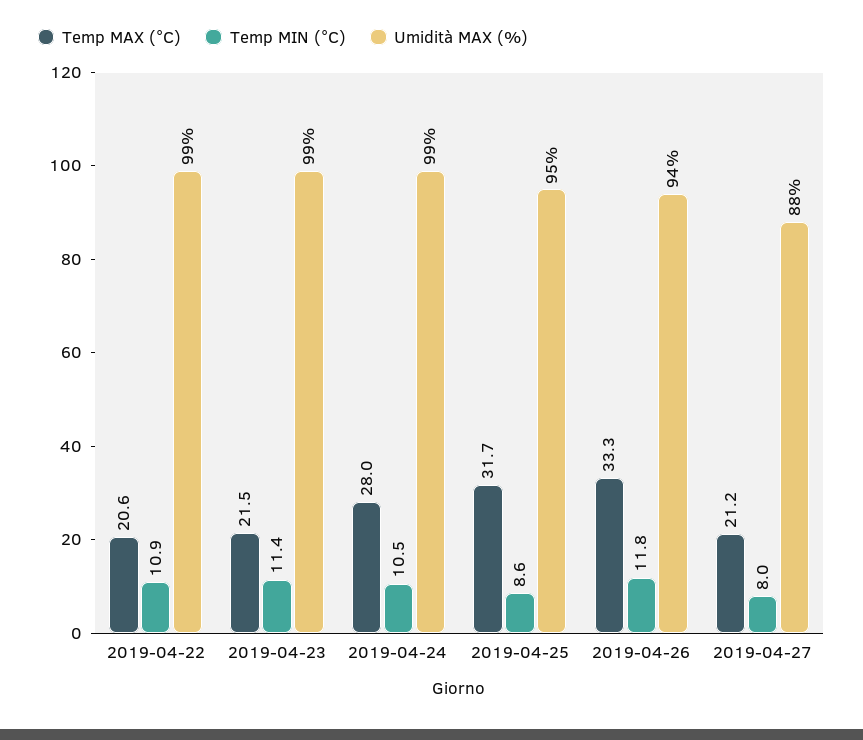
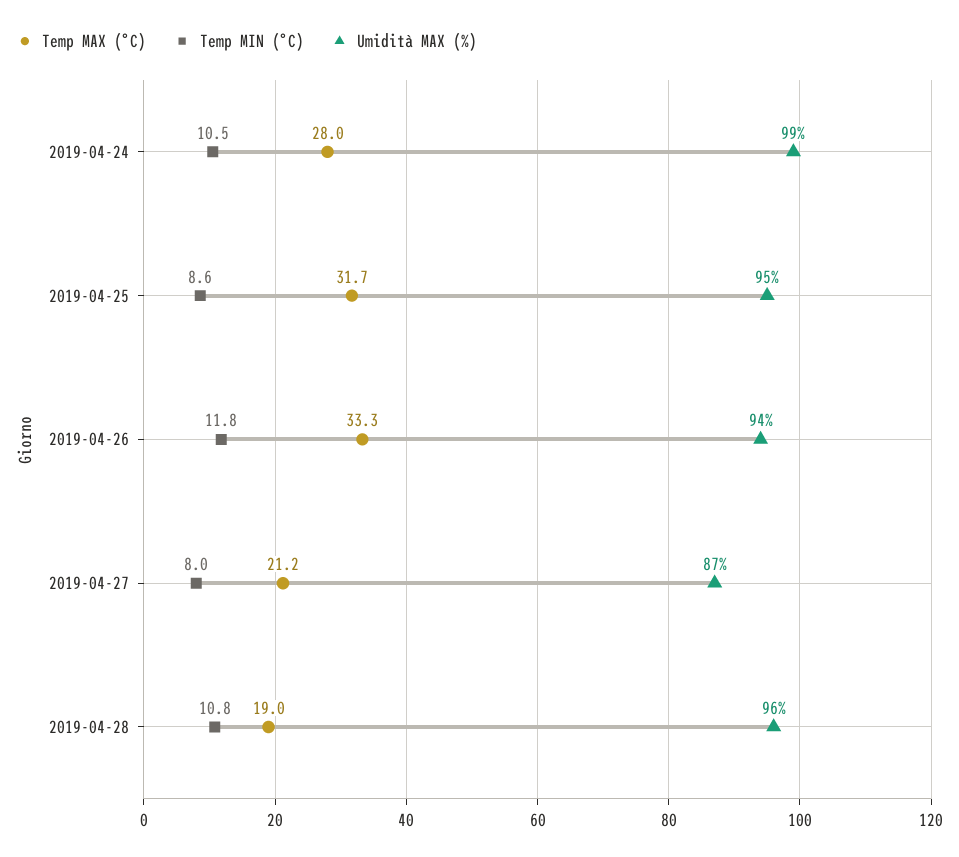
Temp MAX (°C), 2019-04-22: 20.6 -> none
Temp MIN (°C), 2019-04-22: 10.9 -> none
Umidità MAX (%), 2019-04-22: 99 -> none
Temp MAX (°C), 2019-04-23: 21.5 -> none
Temp MIN (°C), 2019-04-23: 11.4 -> none
Umidità MAX (%), 2019-04-23: 99 -> none
Umidità MAX (%), 2019-04-27: 88 -> 87
Temp MAX (°C), 2019-04-28: none -> 19
Temp MIN (°C), 2019-04-28: none -> 10.8
Umidità MAX (%), 2019-04-28: none -> 96

